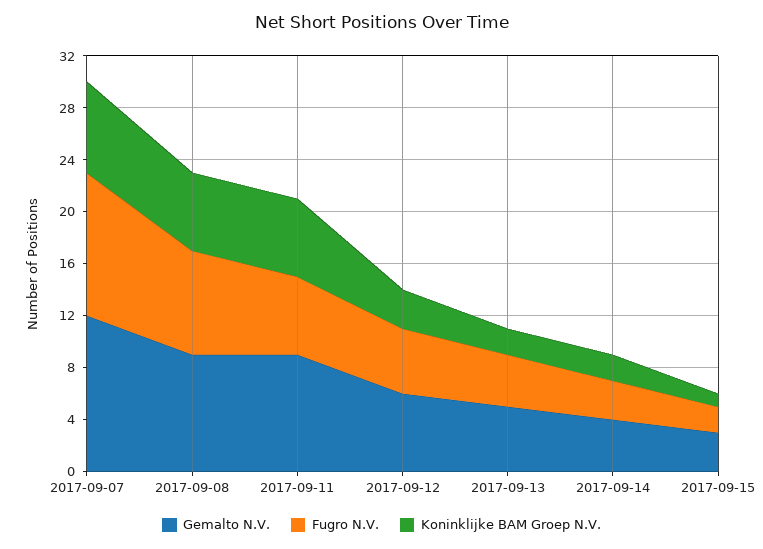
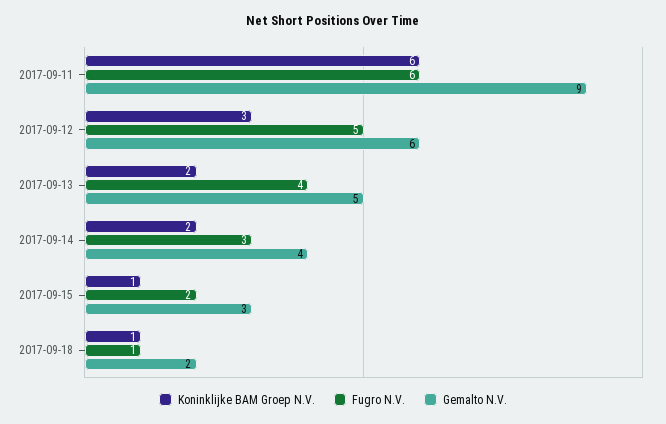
Gemalto N.V., 2017-09-07: 12 -> none
Fugro N.V., 2017-09-07: 11 -> none
Koninklijke BAM Groep N.V., 2017-09-07: 7 -> none
Gemalto N.V., 2017-09-08: 9 -> none
Fugro N.V., 2017-09-08: 8 -> none
Koninklijke BAM Groep N.V., 2017-09-08: 6 -> none
Koninklijke BAM Groep N.V., 2017-09-18: none -> 1
Fugro N.V., 2017-09-18: none -> 1
Gemalto N.V., 2017-09-18: none -> 2

